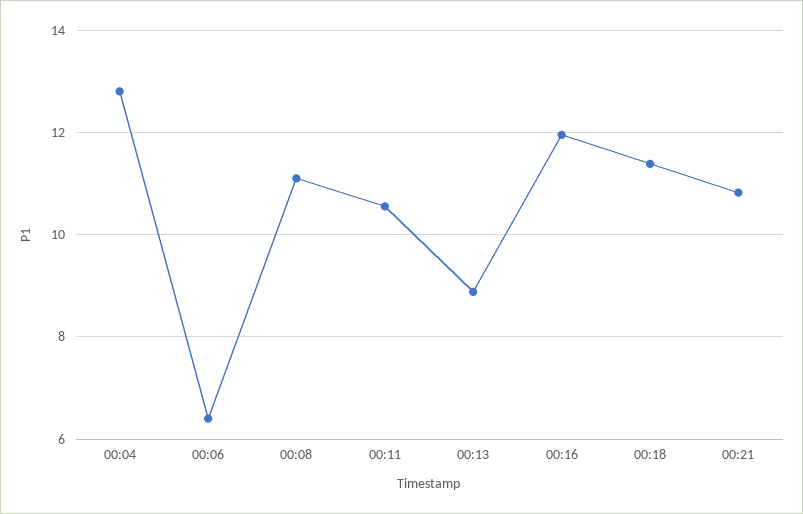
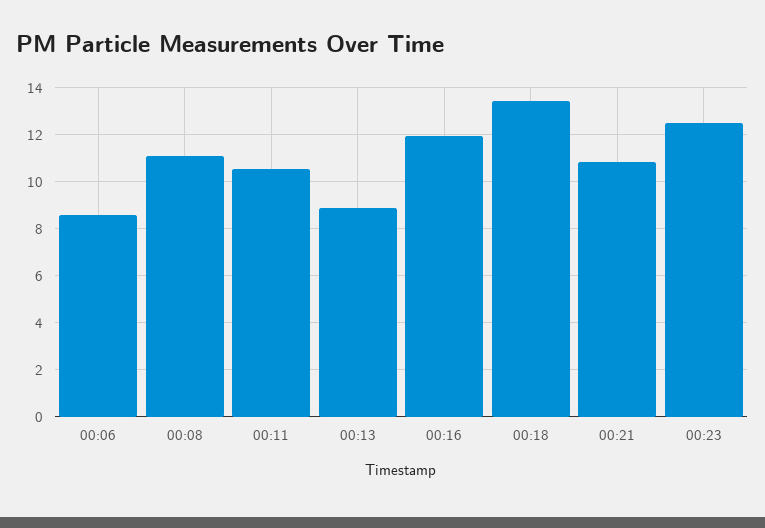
00:04: 12.8 -> none
00:06: 6.4 -> 8.5
00:18: 11.4 -> 13.5
00:23: none -> 12.5

